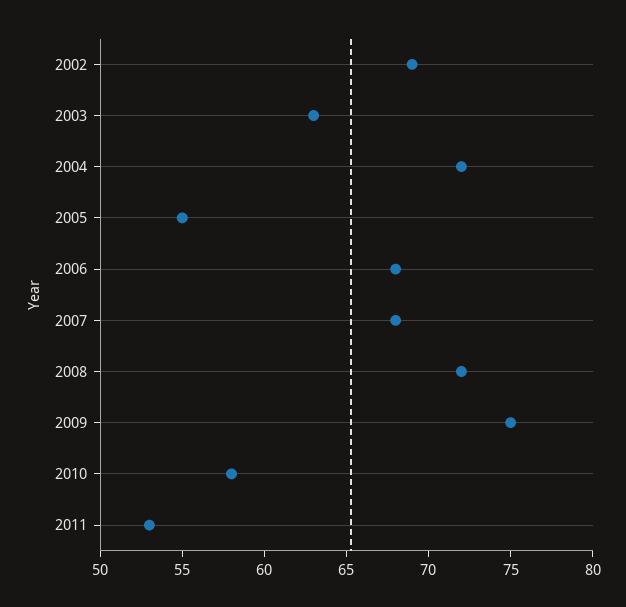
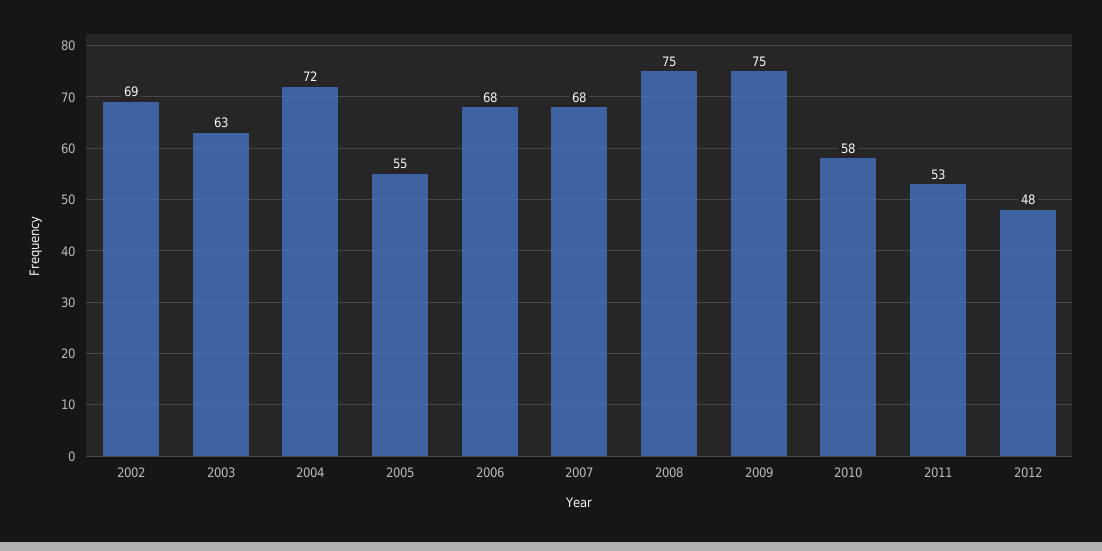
2008: 72 -> 75
2012: none -> 48

